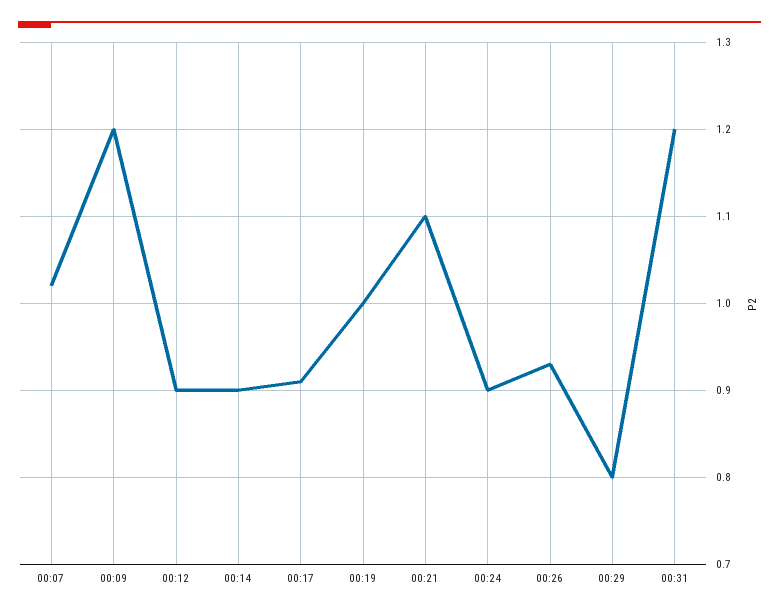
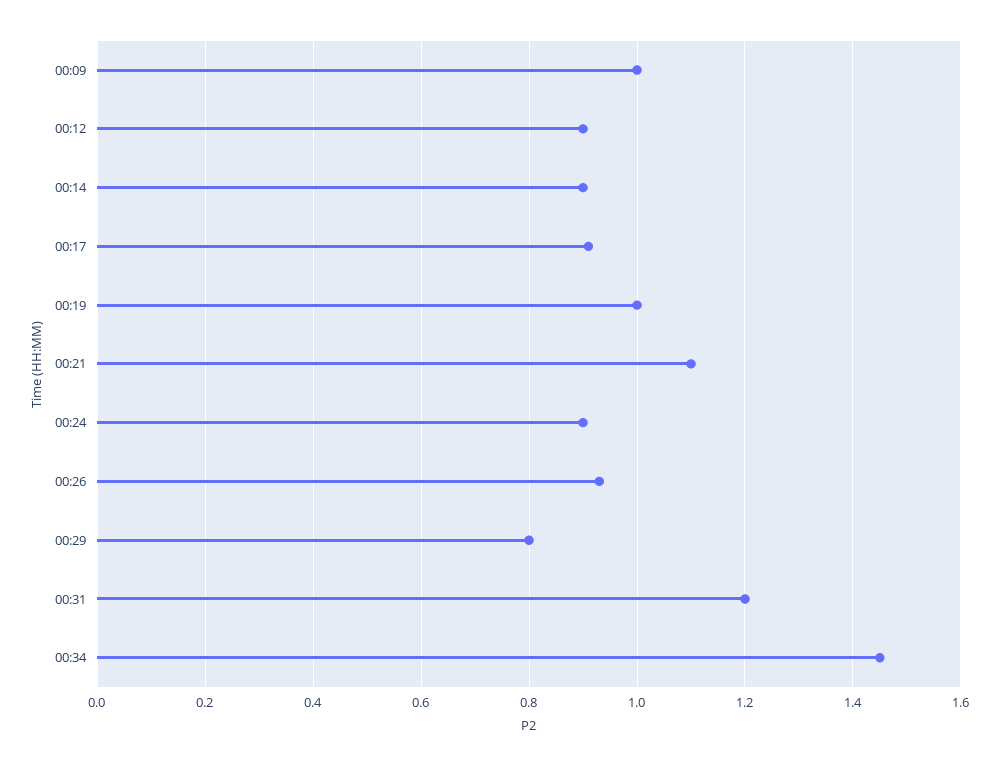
00:07: 1.02 -> none
00:09: 1.2 -> 1
00:34: none -> 1.45

